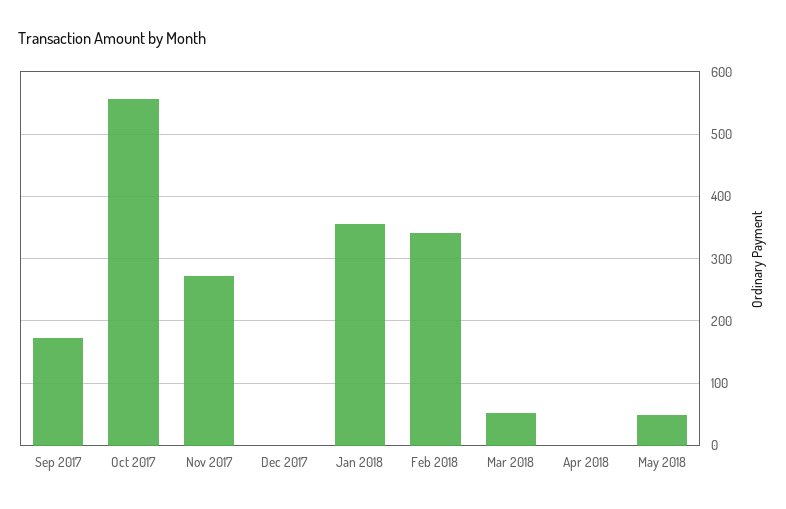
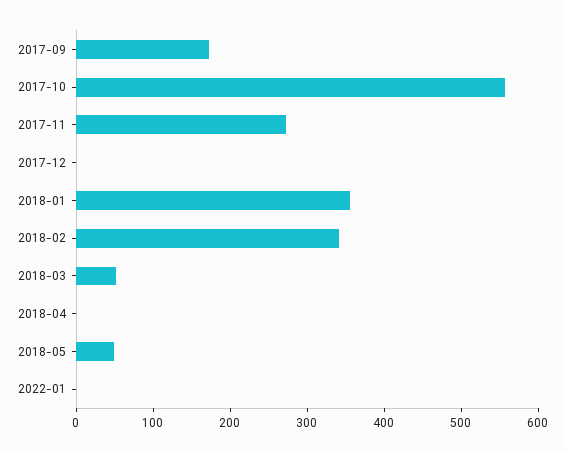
2022-01: none -> 0

